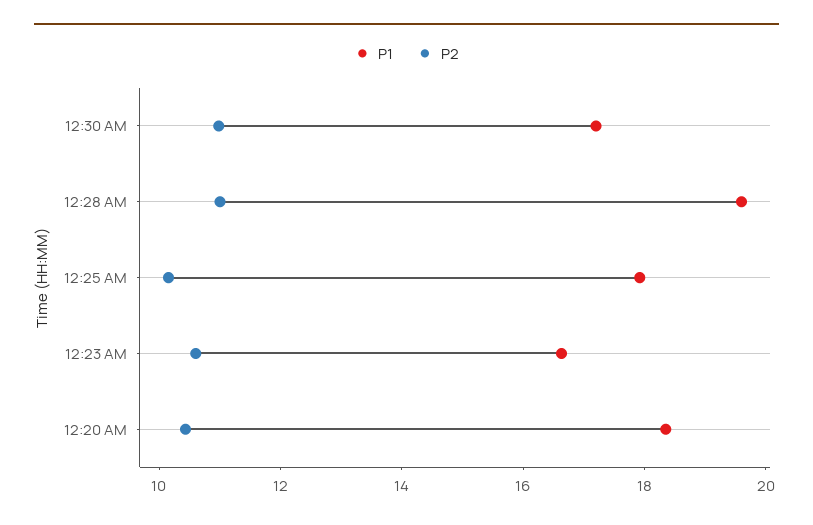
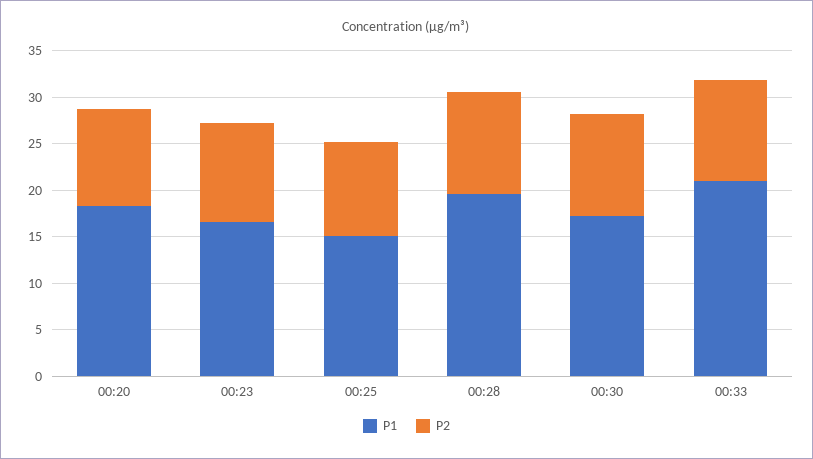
P1, 12:25 AM: 18 -> 15
P1, 00:33: none -> 21
P2, 00:33: none -> 11

